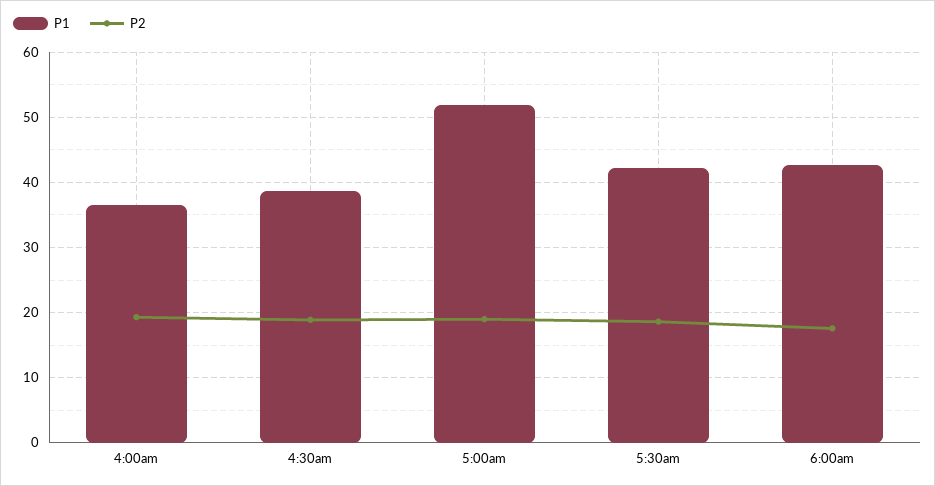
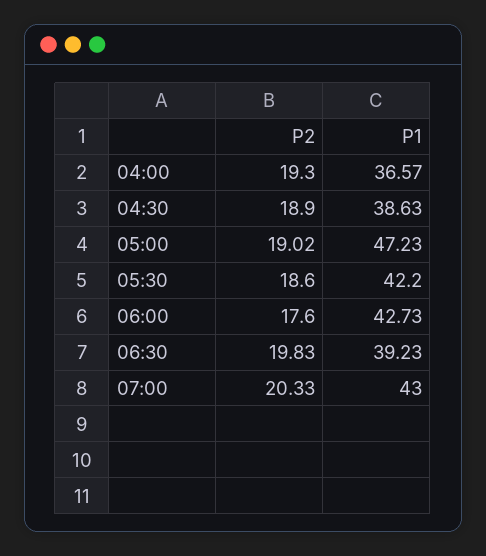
P1, 5:00am: 52 -> 47.23
P2, 06:30: none -> 19.83
P1, 06:30: none -> 39.23
P2, 07:00: none -> 20.33
P1, 07:00: none -> 43

